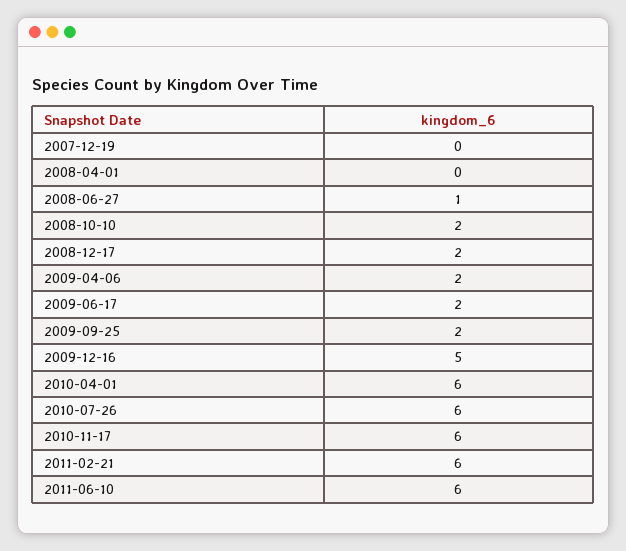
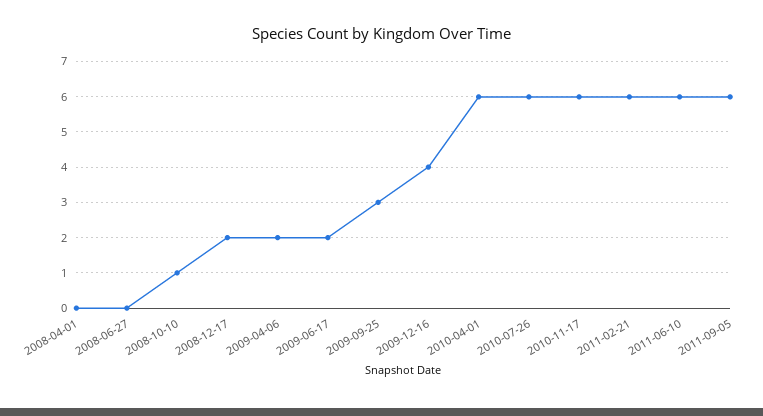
2007-12-19: 0 -> none
2008-06-27: 1 -> 0
2008-10-10: 2 -> 1
2009-09-25: 2 -> 3
2009-12-16: 5 -> 4
2011-09-05: none -> 6

